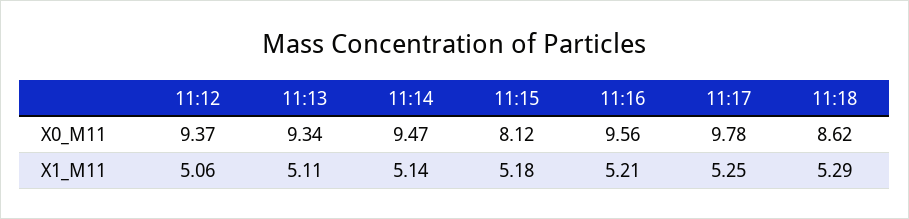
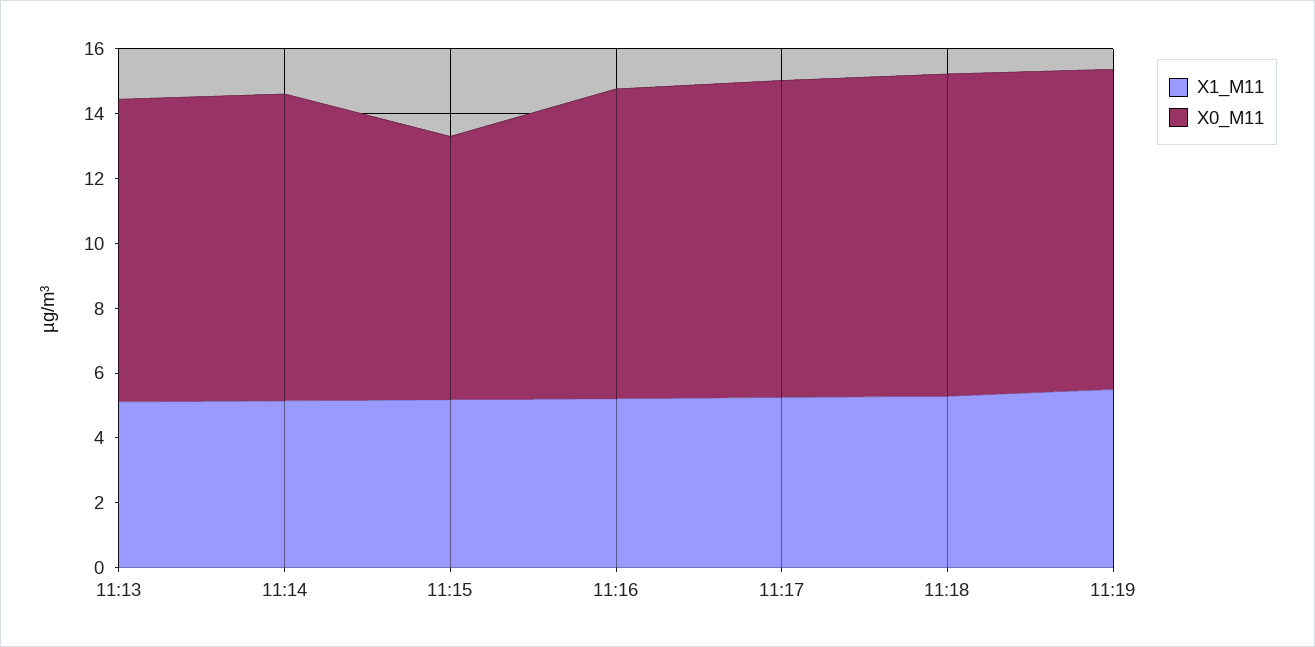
X0_M11, 11:12: 9.37 -> none
X0_M11, 11:18: 8.62 -> 10
X1_M11, 11:12: 5.06 -> none
X1_M11, 11:19: none -> 5.5
X0_M11, 11:19: none -> 10

